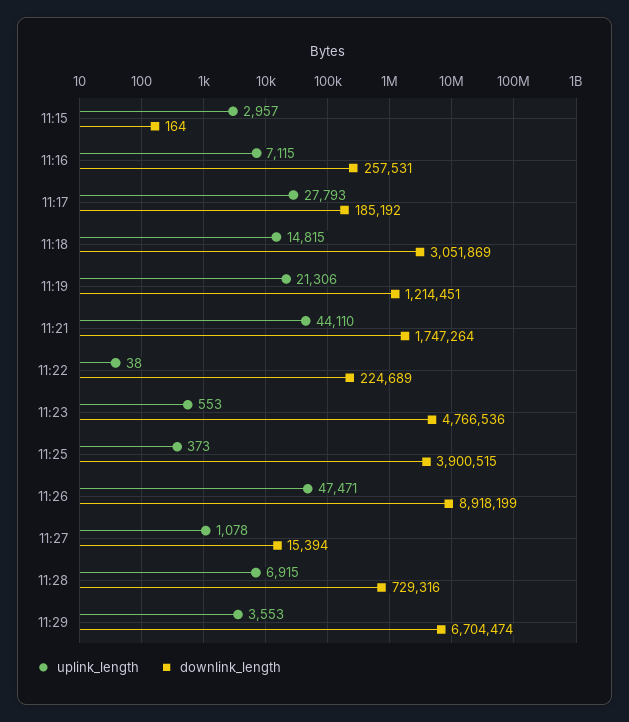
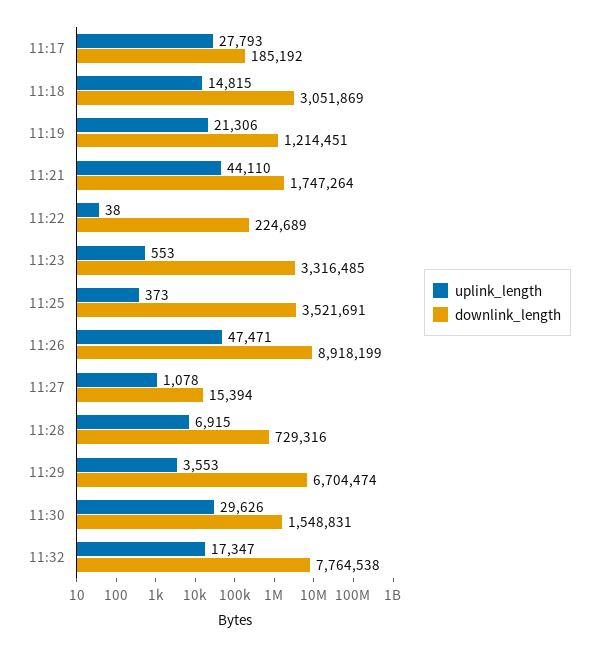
uplink_length, 11:15: 2957 -> none
downlink_length, 11:15: 164 -> none
uplink_length, 11:16: 7115 -> none
downlink_length, 11:16: 257531 -> none
downlink_length, 11:23: 4766536 -> 3316485
downlink_length, 11:25: 3900515 -> 3521691
uplink_length, 11:30: none -> 29626
downlink_length, 11:30: none -> 1548831
uplink_length, 11:32: none -> 17347
downlink_length, 11:32: none -> 7764538

